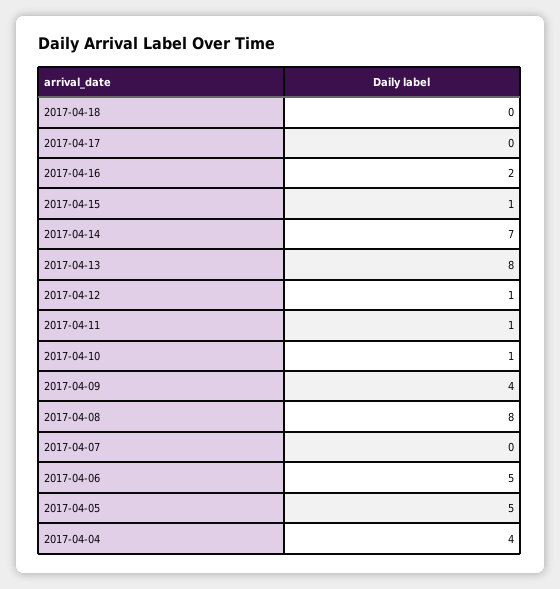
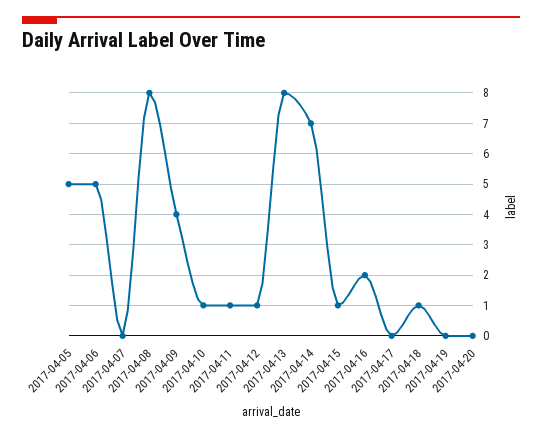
2017-04-18: 0 -> 1
2017-04-04: 4 -> none
2017-04-19: none -> 0
2017-04-20: none -> 0

